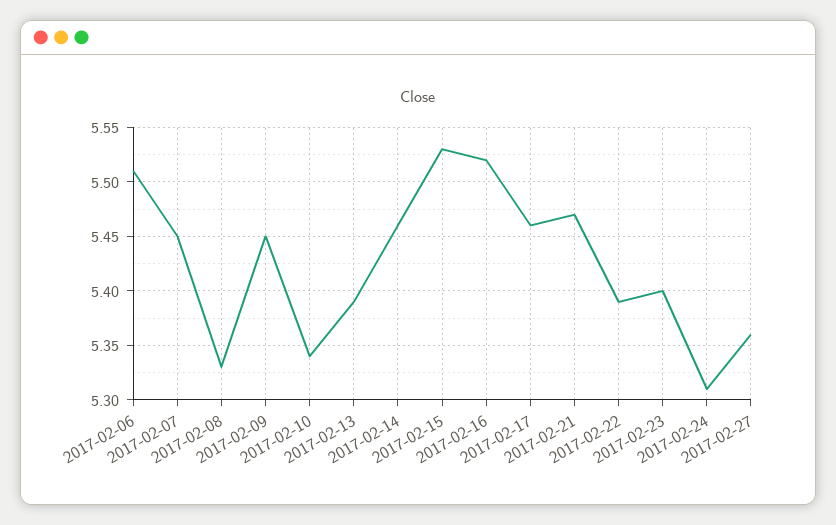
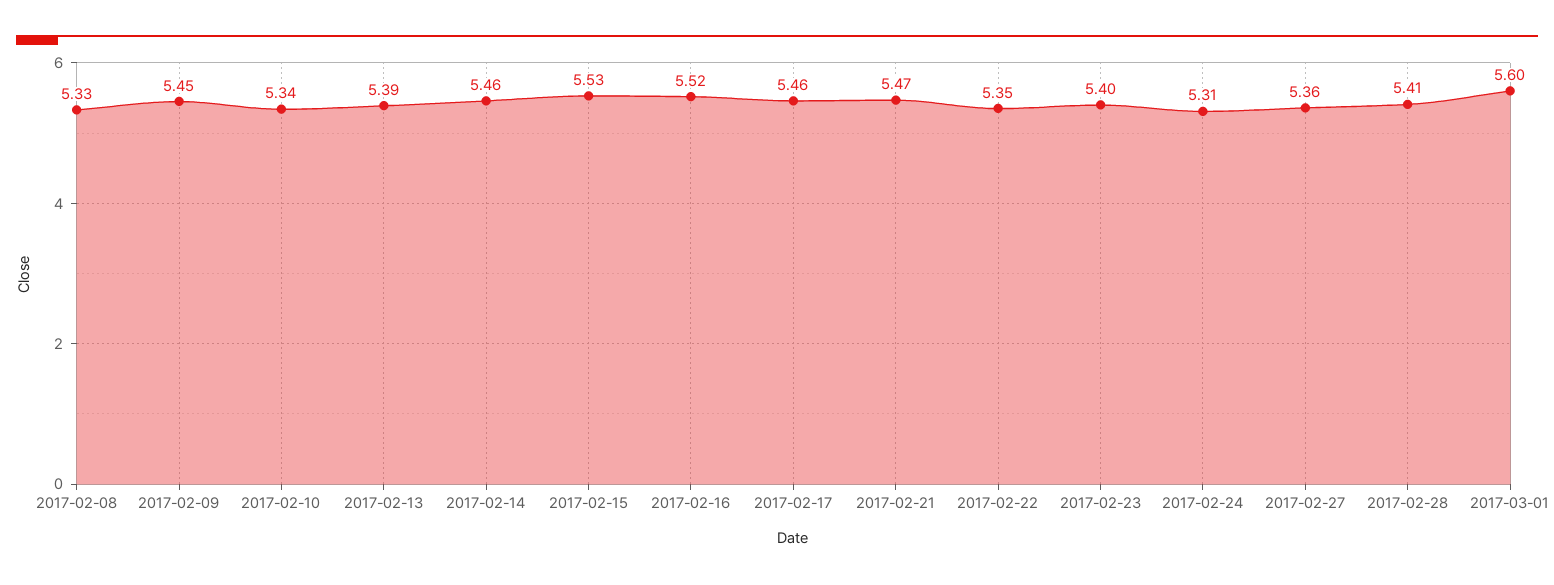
2017-02-06: 5.51 -> none
2017-02-07: 5.45 -> none
2017-02-22: 5.39 -> 5.35
2017-02-28: none -> 5.41
2017-03-01: none -> 5.6

